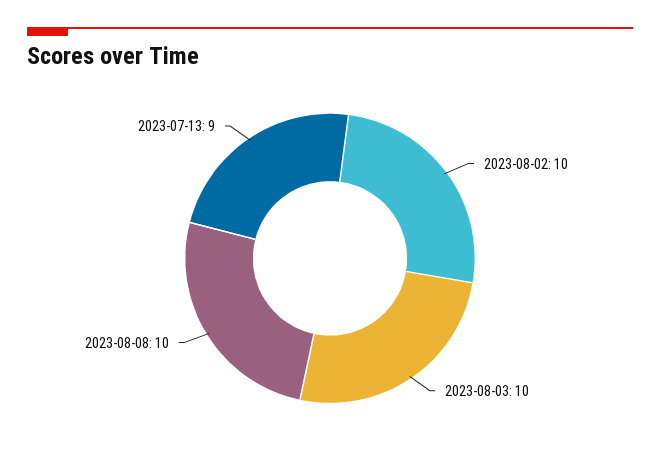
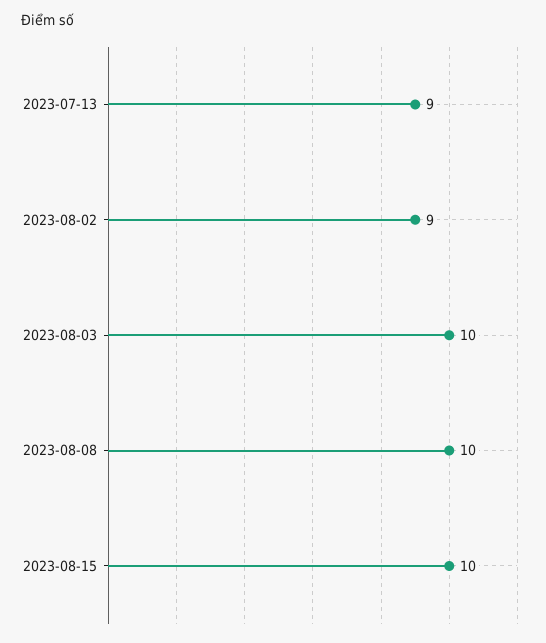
2023-08-02: 10 -> 9
2023-08-15: none -> 10

